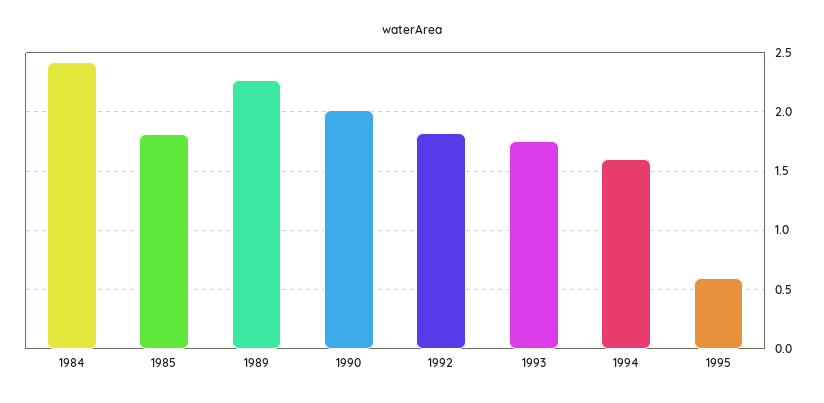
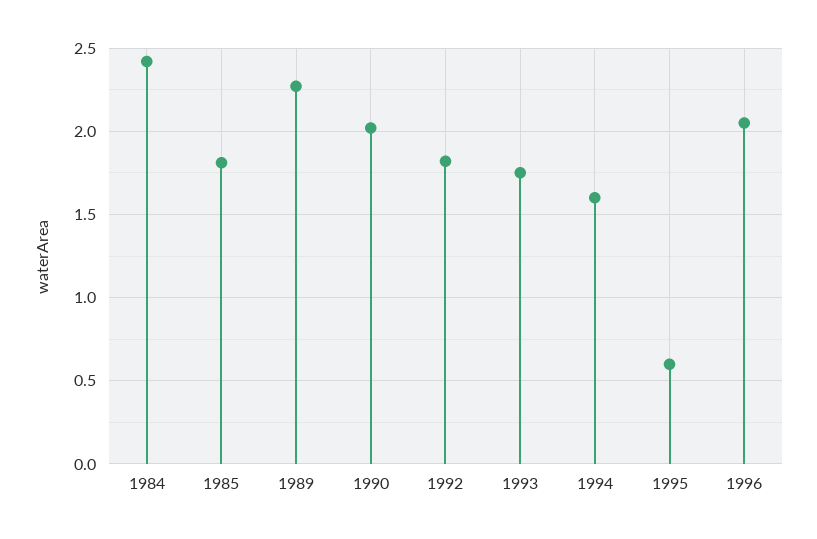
1996: none -> 2.05

